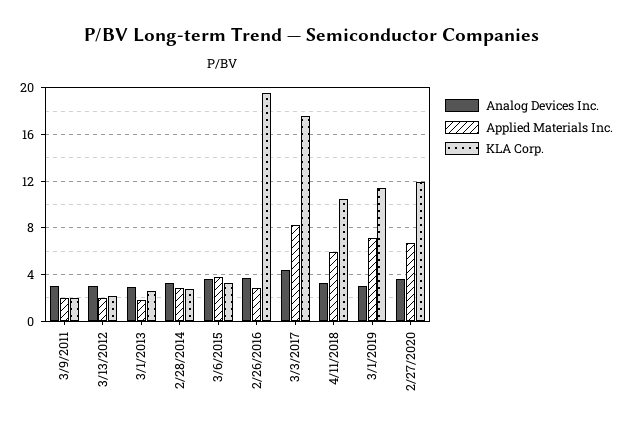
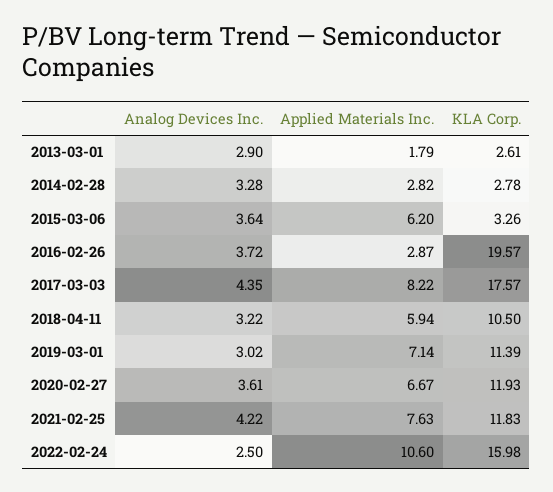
Analog Devices Inc., 3/9/2011: 3 -> none
Applied Materials Inc., 3/9/2011: 2 -> none
KLA Corp., 3/9/2011: 2 -> none
Analog Devices Inc., 3/13/2012: 3 -> none
Applied Materials Inc., 3/13/2012: 2 -> none
KLA Corp., 3/13/2012: 2 -> none
Applied Materials Inc., 3/6/2015: 4 -> 6.2
Analog Devices Inc., 2021-02-25: none -> 4.22
Applied Materials Inc., 2021-02-25: none -> 7.63
KLA Corp., 2021-02-25: none -> 11.83
Analog Devices Inc., 2022-02-24: none -> 2.5
Applied Materials Inc., 2022-02-24: none -> 10.6
KLA Corp., 2022-02-24: none -> 15.98

